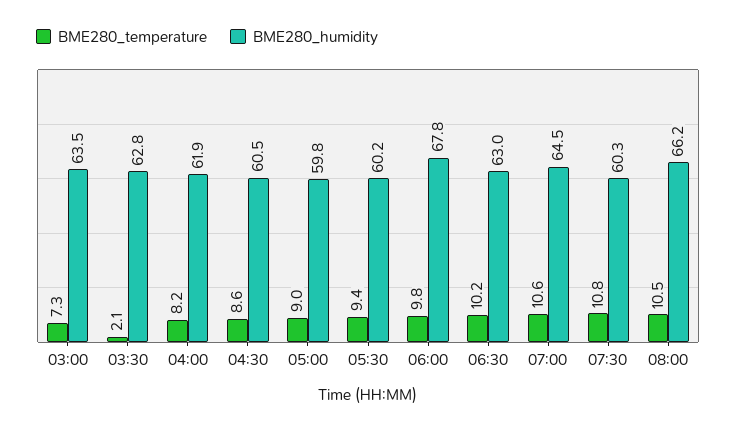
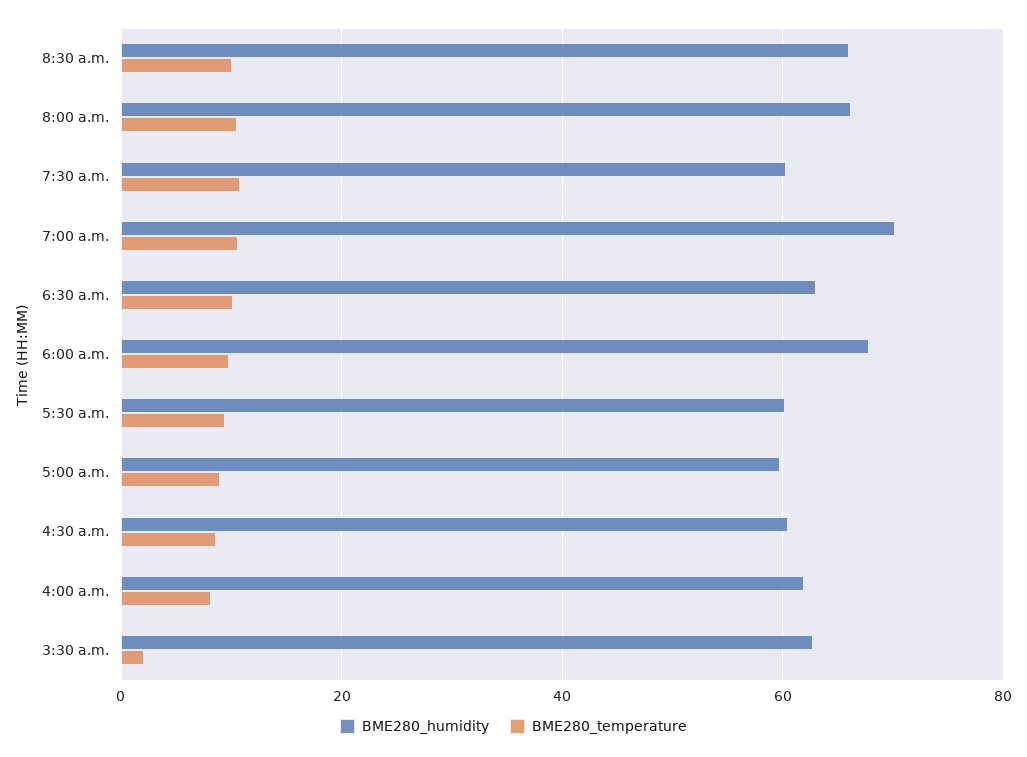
BME280_temperature, 03:00: 7.3 -> none
BME280_humidity, 03:00: 63.5 -> none
BME280_humidity, 07:00: 64.5 -> 70
BME280_humidity, 8:30 a.m.: none -> 66
BME280_temperature, 8:30 a.m.: none -> 10

